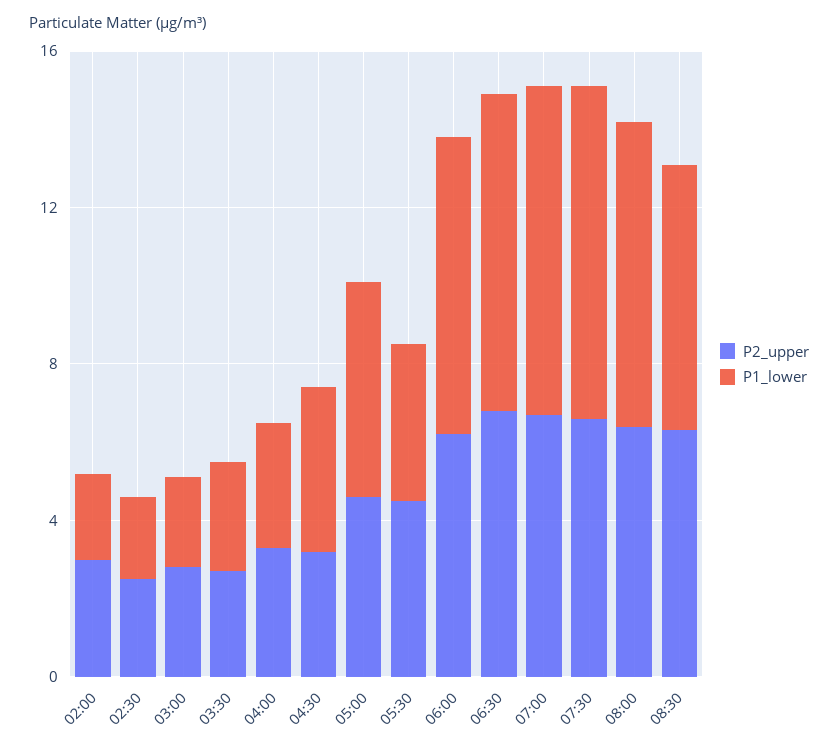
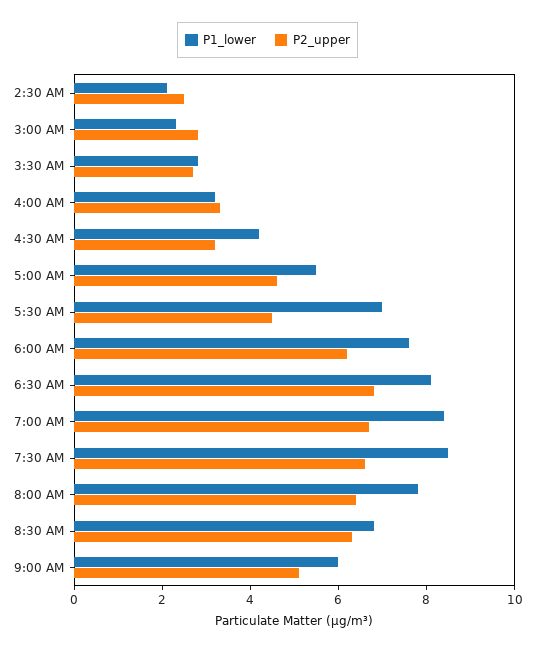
P2_upper, 02:00: 3 -> none
P1_lower, 02:00: 2 -> none
P1_lower, 05:30: 4 -> 7
P1_lower, 9:00 AM: none -> 6
P2_upper, 9:00 AM: none -> 5

